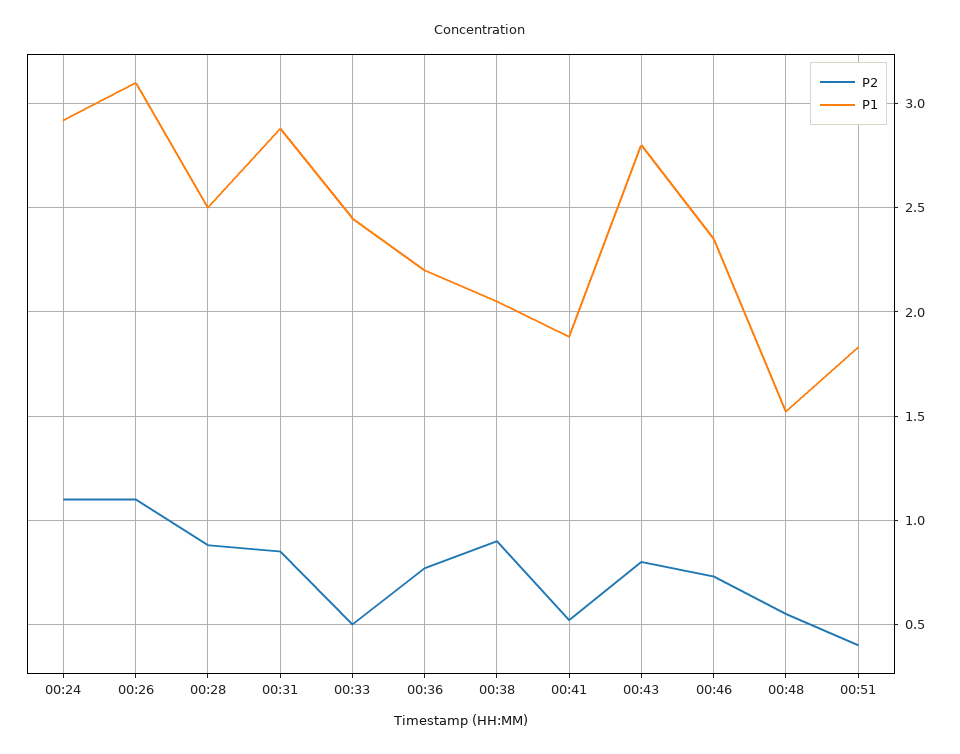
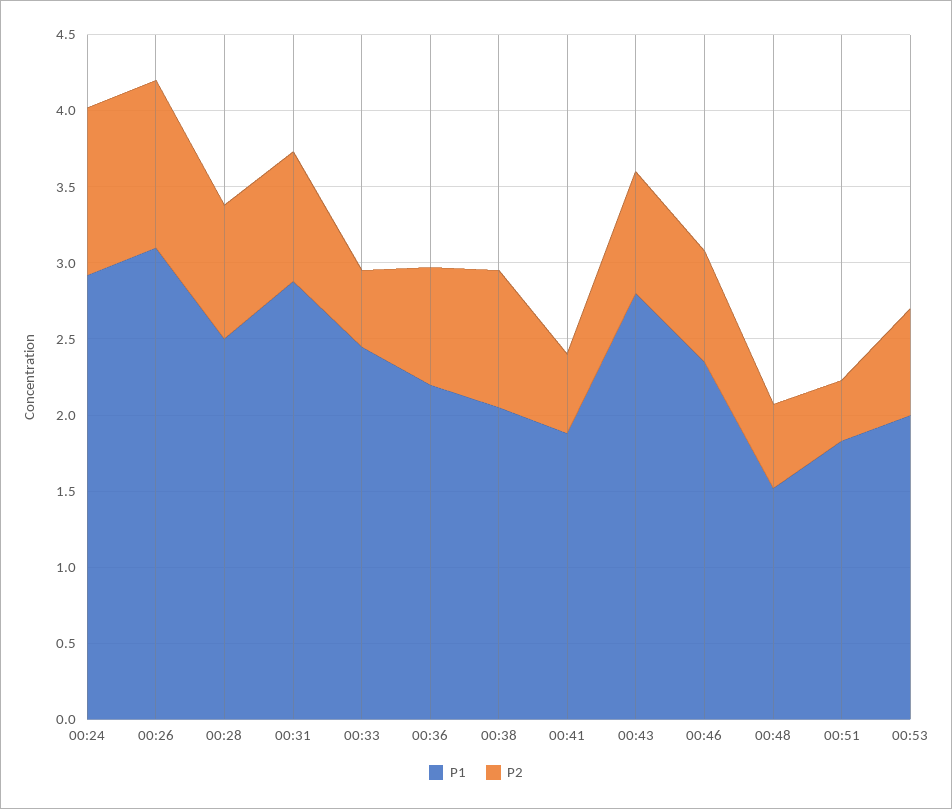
P1, 00:53: none -> 2
P2, 00:53: none -> 0.7

